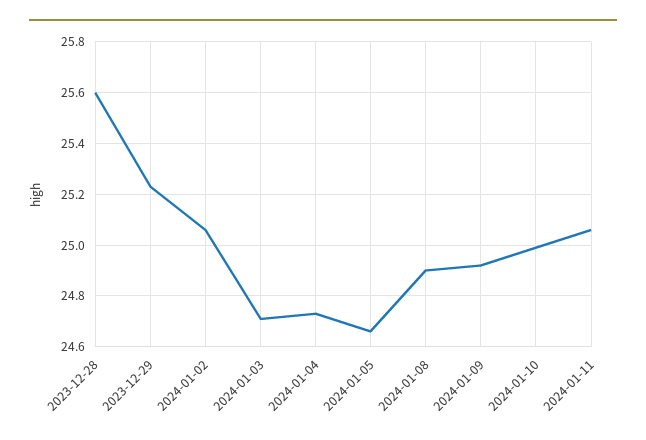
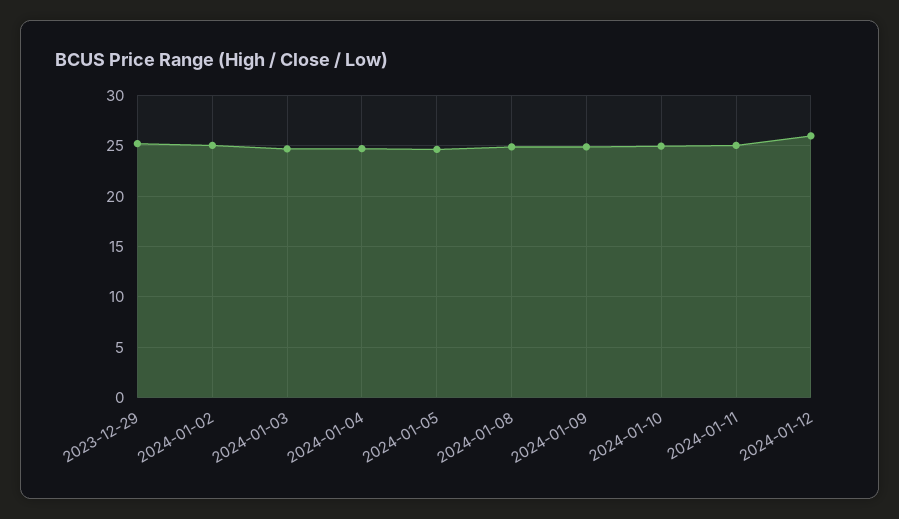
2023-12-28: 25.6 -> none
2024-01-12: none -> 26

